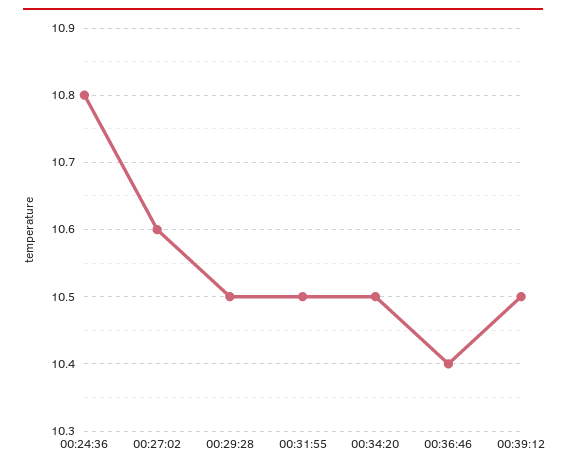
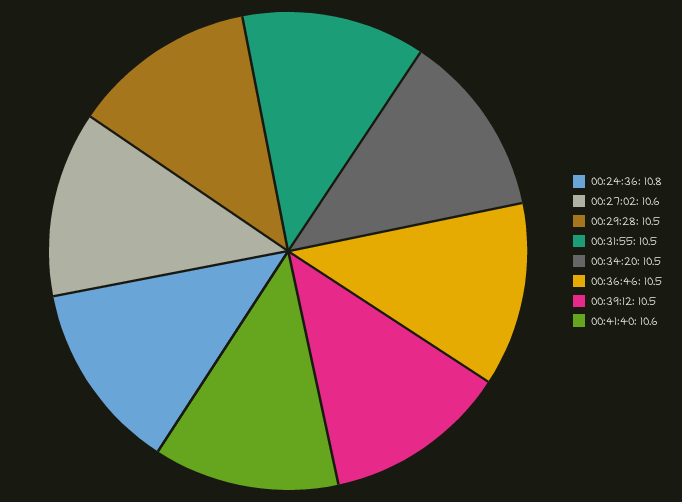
00:36:46: 10.4 -> 10.5
00:41:40: none -> 10.6

